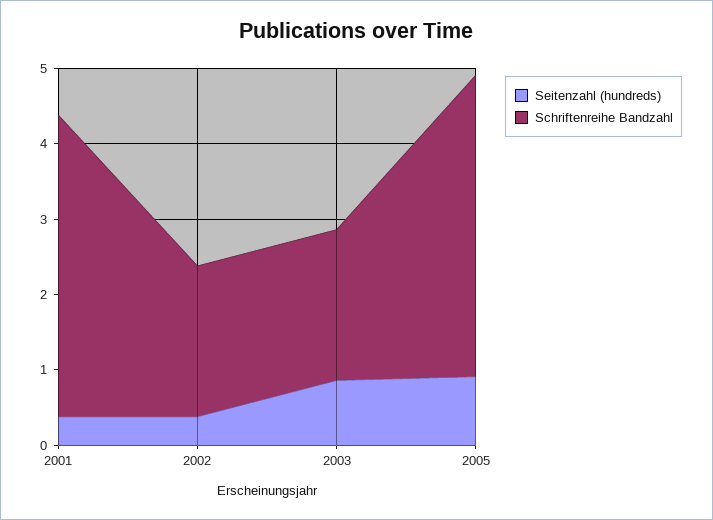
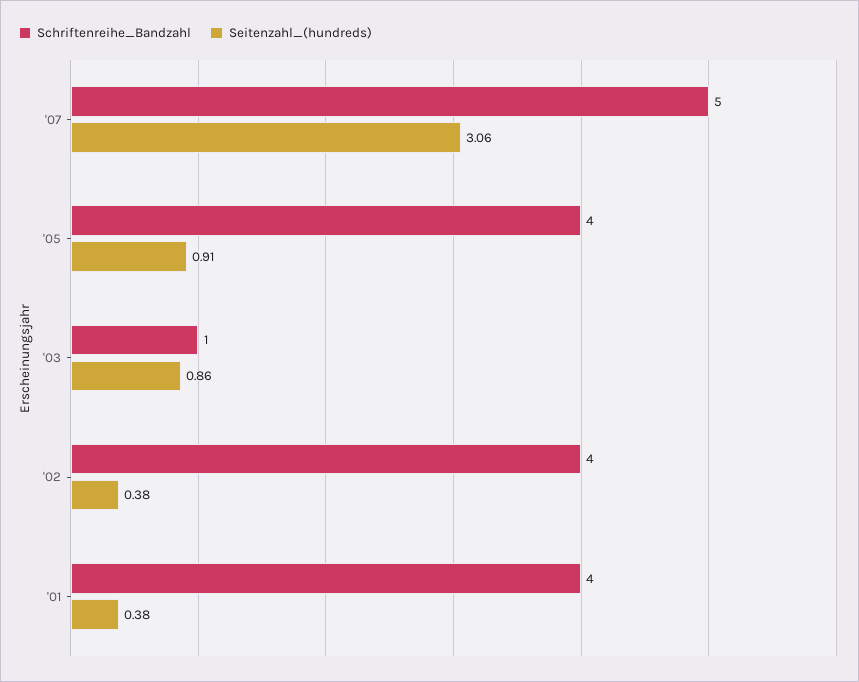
Schriftenreihe Bandzahl, 2002: 2 -> 4
Schriftenreihe Bandzahl, 2003: 2 -> 1
Schriftenreihe Bandzahl, '07: none -> 5
Seitenzahl (hundreds), '07: none -> 3.06

